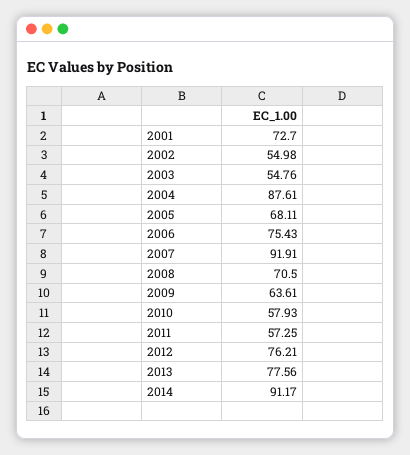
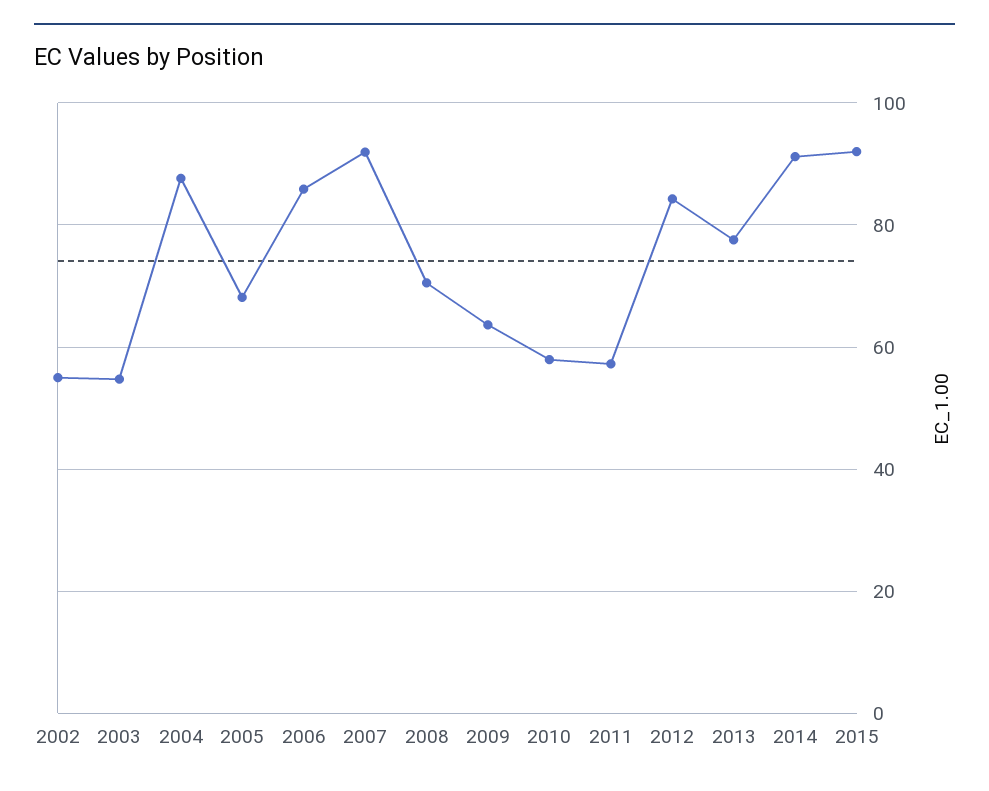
2001: 72.7 -> none
2006: 75.43 -> 86
2012: 76.21 -> 84
2015: none -> 92

